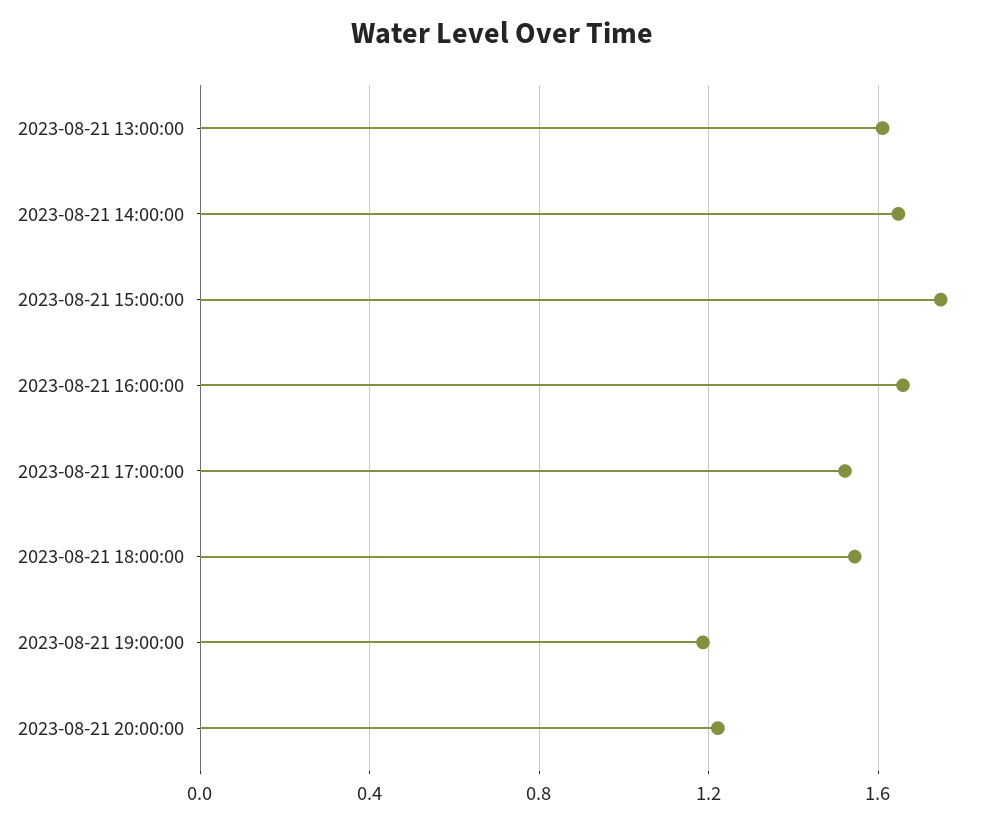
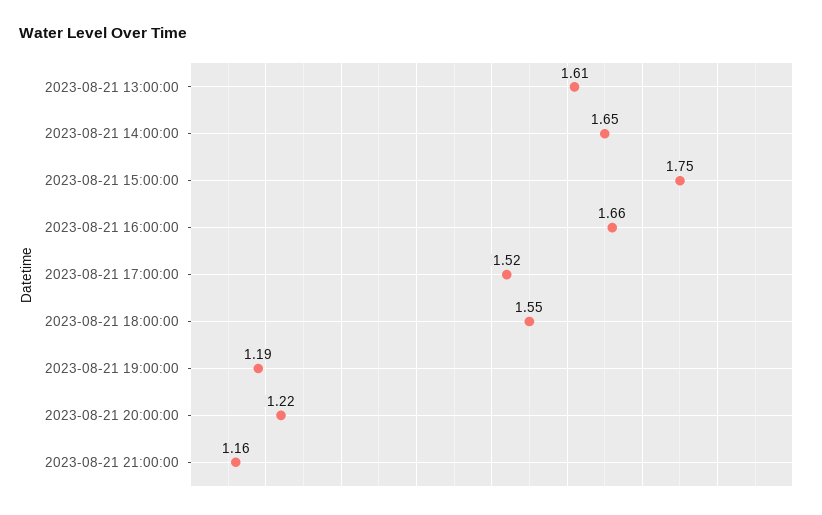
2023-08-21 21:00:00: none -> 1.16

